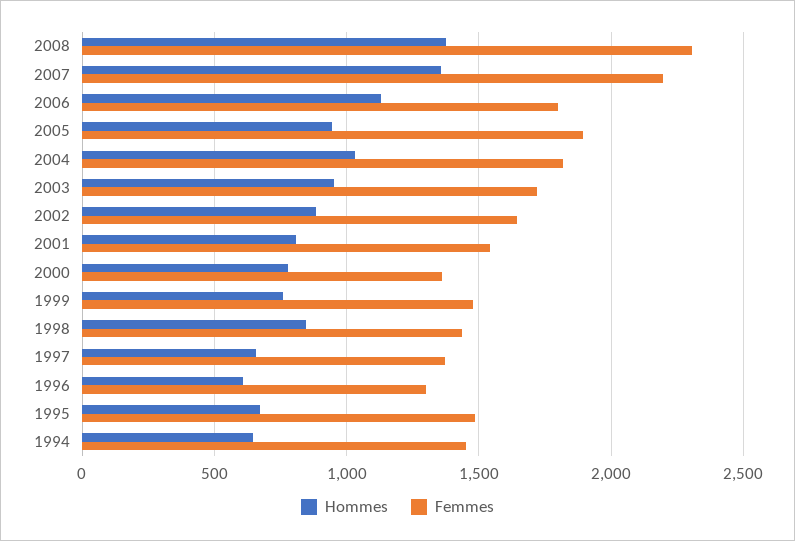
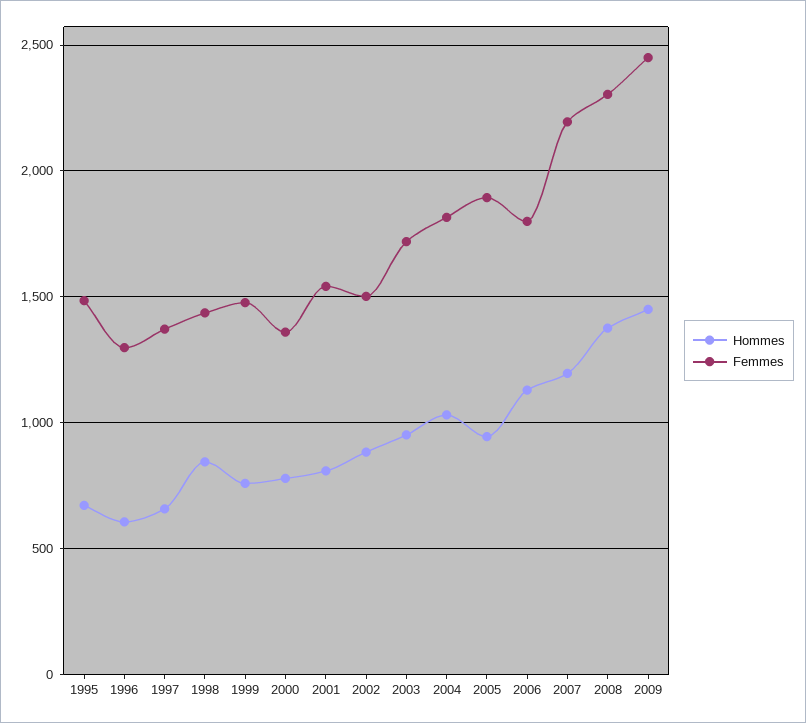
Hommes, 2007: 1350 -> 1200
Femmes, 2002: 1650 -> 1500
Hommes, 1994: 650 -> none
Femmes, 1994: 1450 -> none
Hommes, 2009: none -> 1450
Femmes, 2009: none -> 2450

